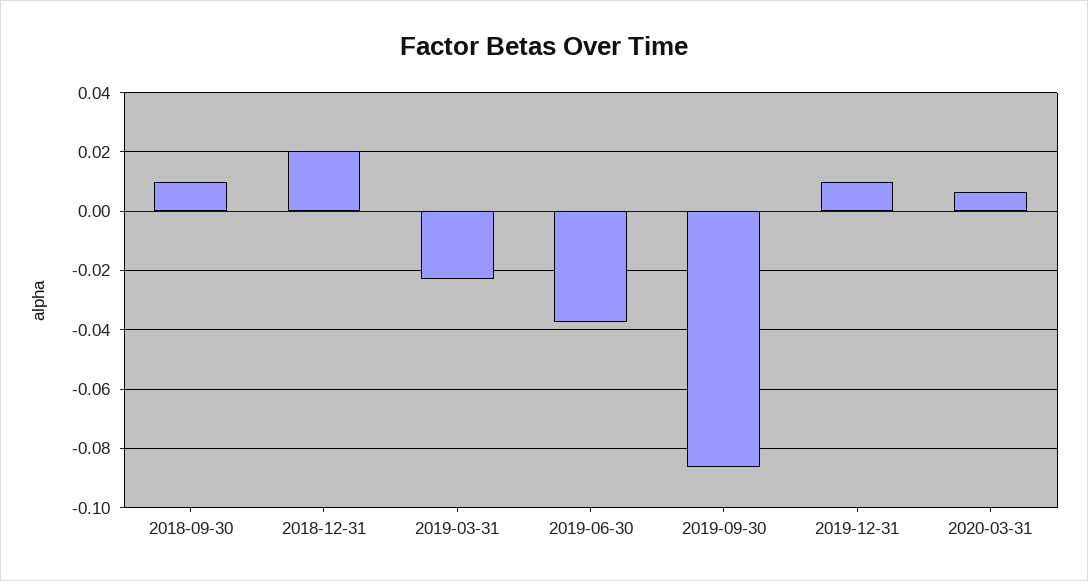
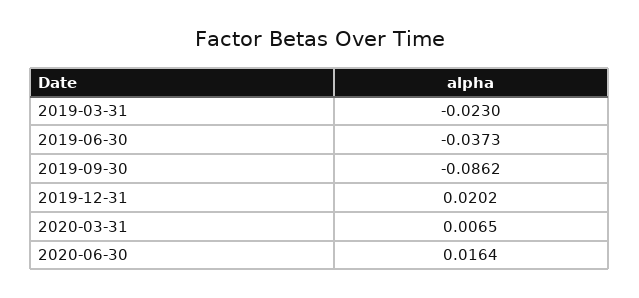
2018-09-30: 0.01 -> none
2018-12-31: 0.02 -> none
2019-12-31: 0.01 -> 0.0202
2020-06-30: none -> 0.0164

